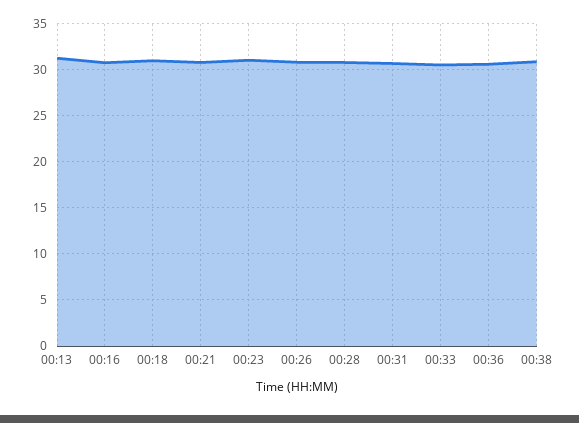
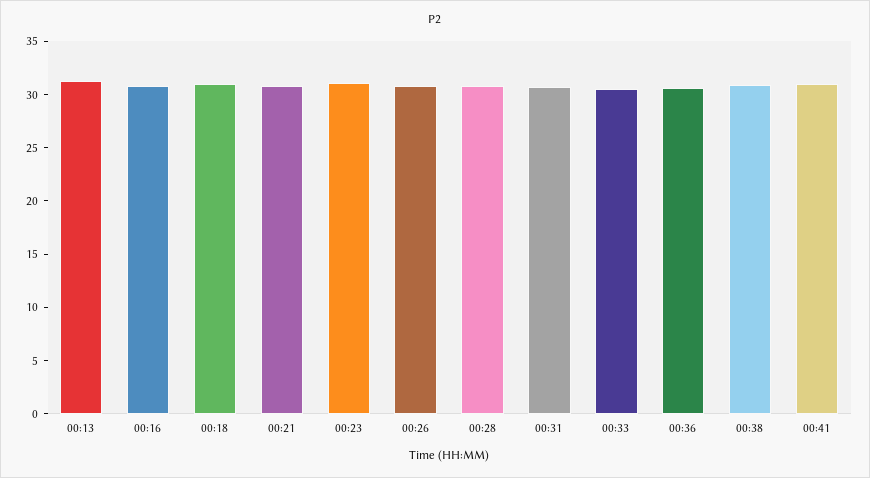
00:41: none -> 31

